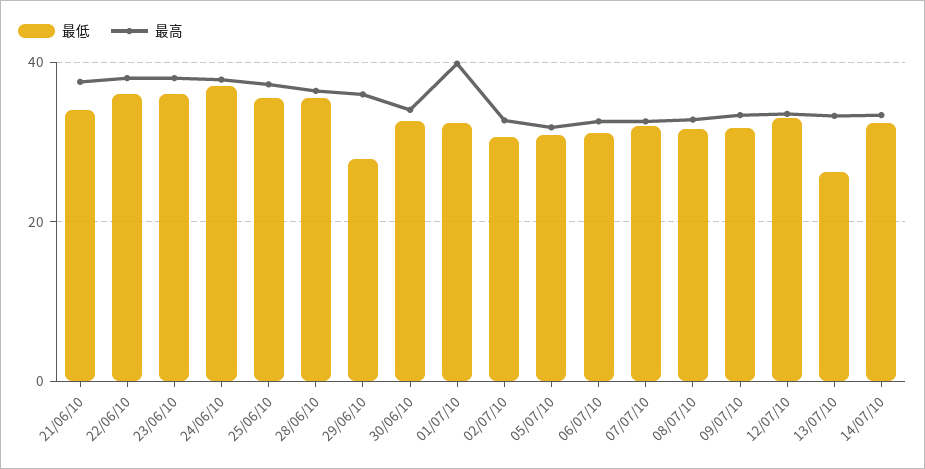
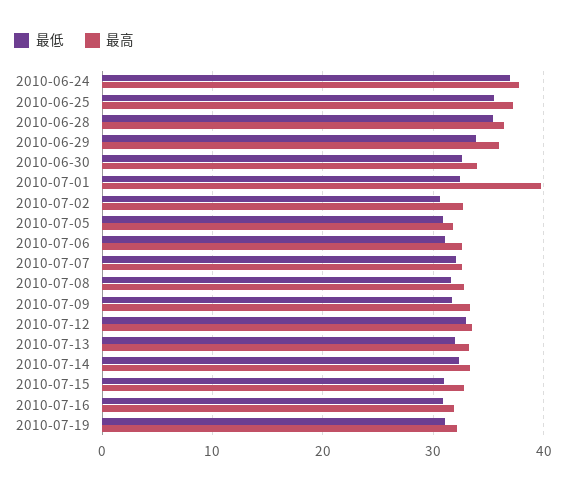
最低, 21/06/10: 34 -> none
最高, 21/06/10: 38 -> none
最低, 22/06/10: 36 -> none
最高, 22/06/10: 38 -> none
最低, 23/06/10: 36 -> none
最高, 23/06/10: 38 -> none
最低, 29/06/10: 28 -> 34
最低, 13/07/10: 26 -> 32
最低, 2010-07-15: none -> 31
最高, 2010-07-15: none -> 33
最低, 2010-07-16: none -> 31
最高, 2010-07-16: none -> 32
最低, 2010-07-19: none -> 31
最高, 2010-07-19: none -> 32

